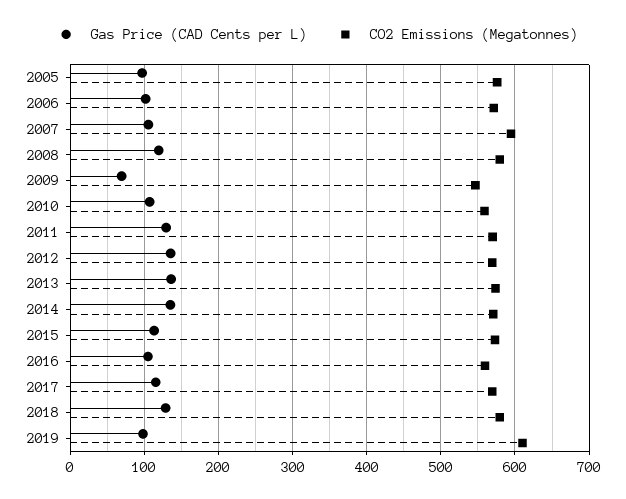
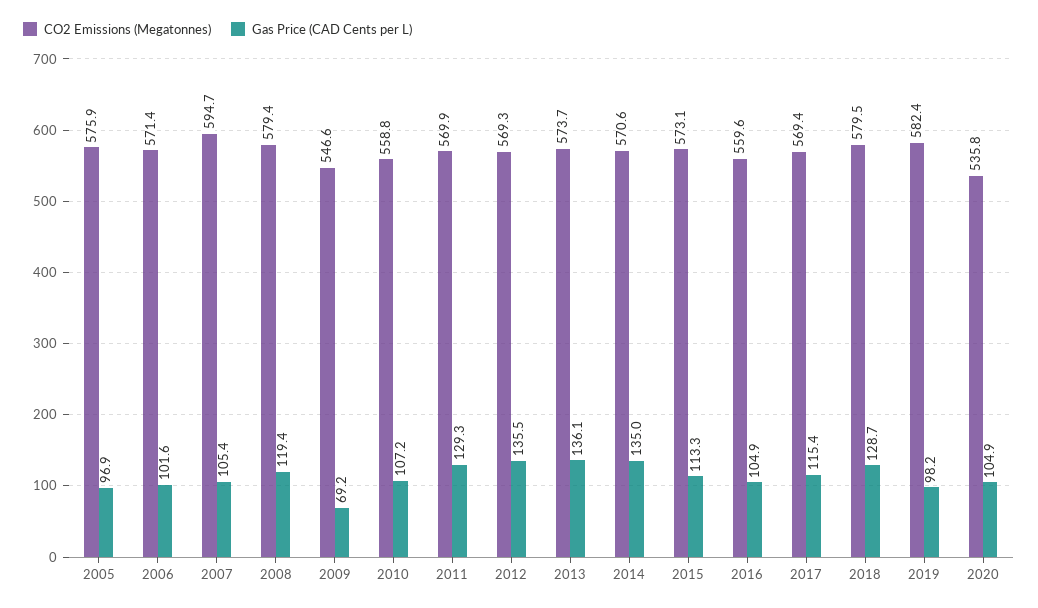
CO2 Emissions (Megatonnes), 2019: 610 -> 582.4
CO2 Emissions (Megatonnes), 2020: none -> 535.8
Gas Price (CAD Cents per L), 2020: none -> 104.9

